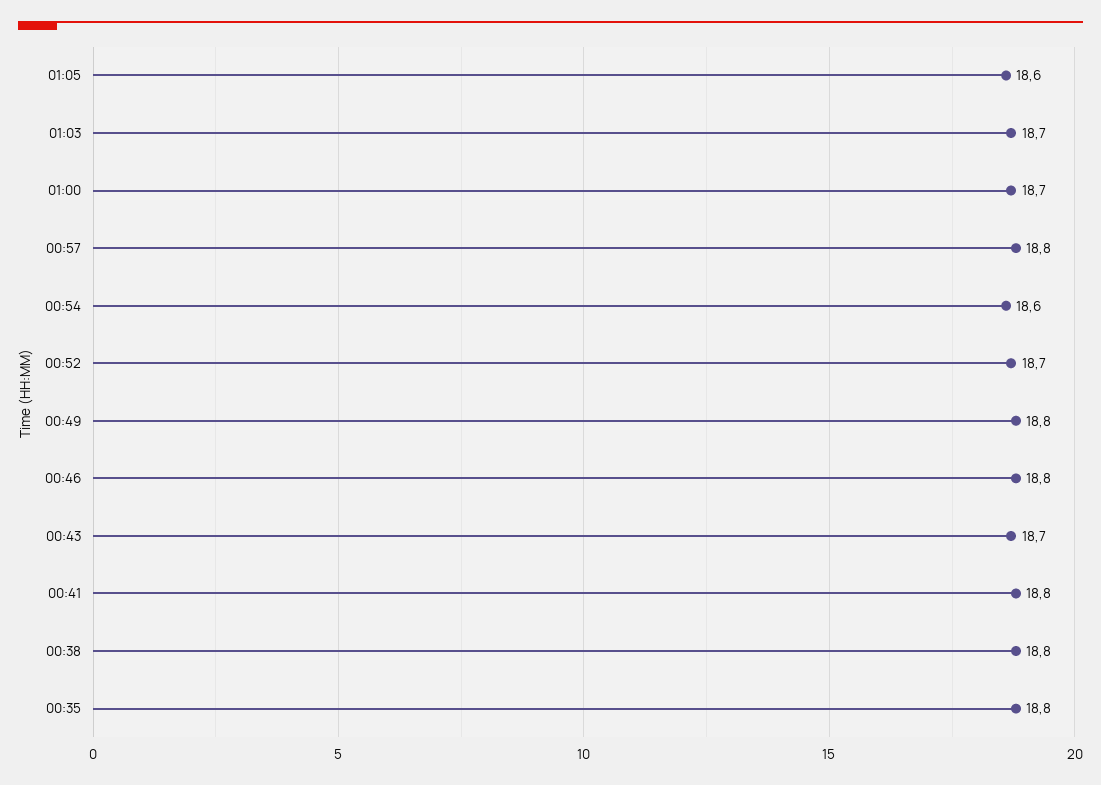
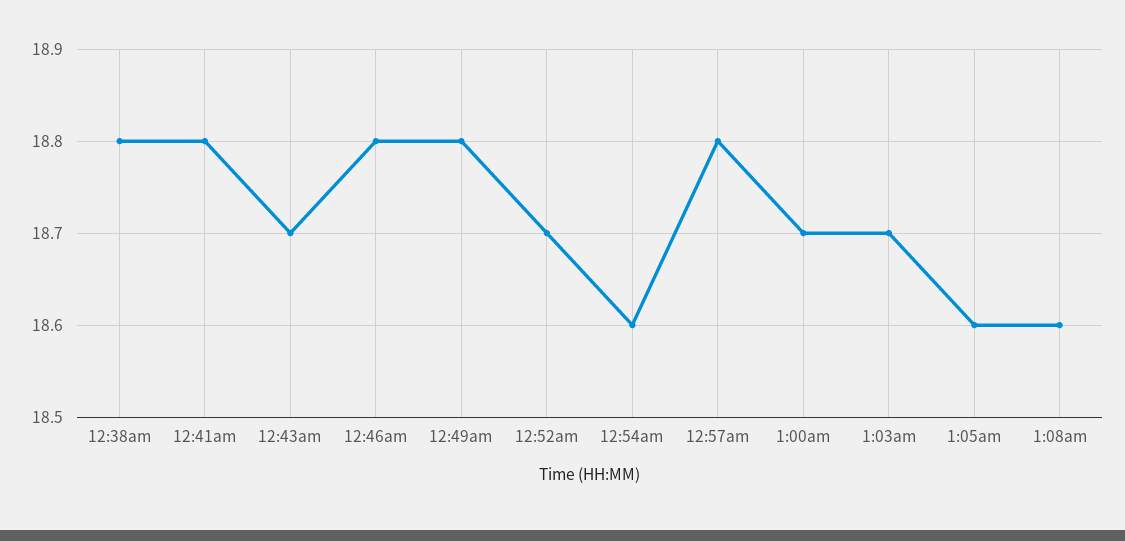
00:35: 18.8 -> none
1:08am: none -> 18.6

